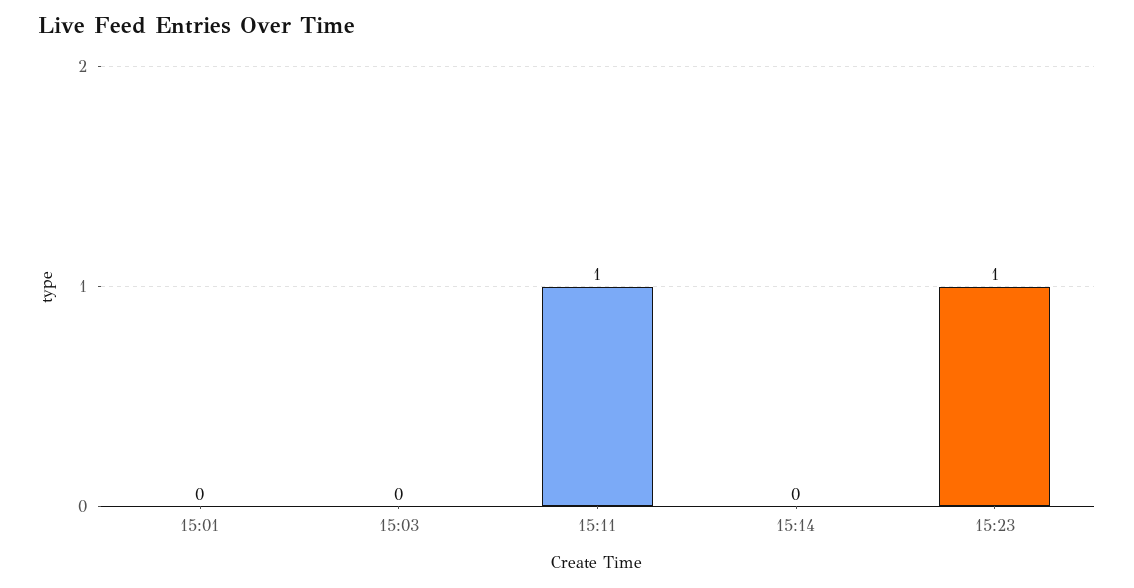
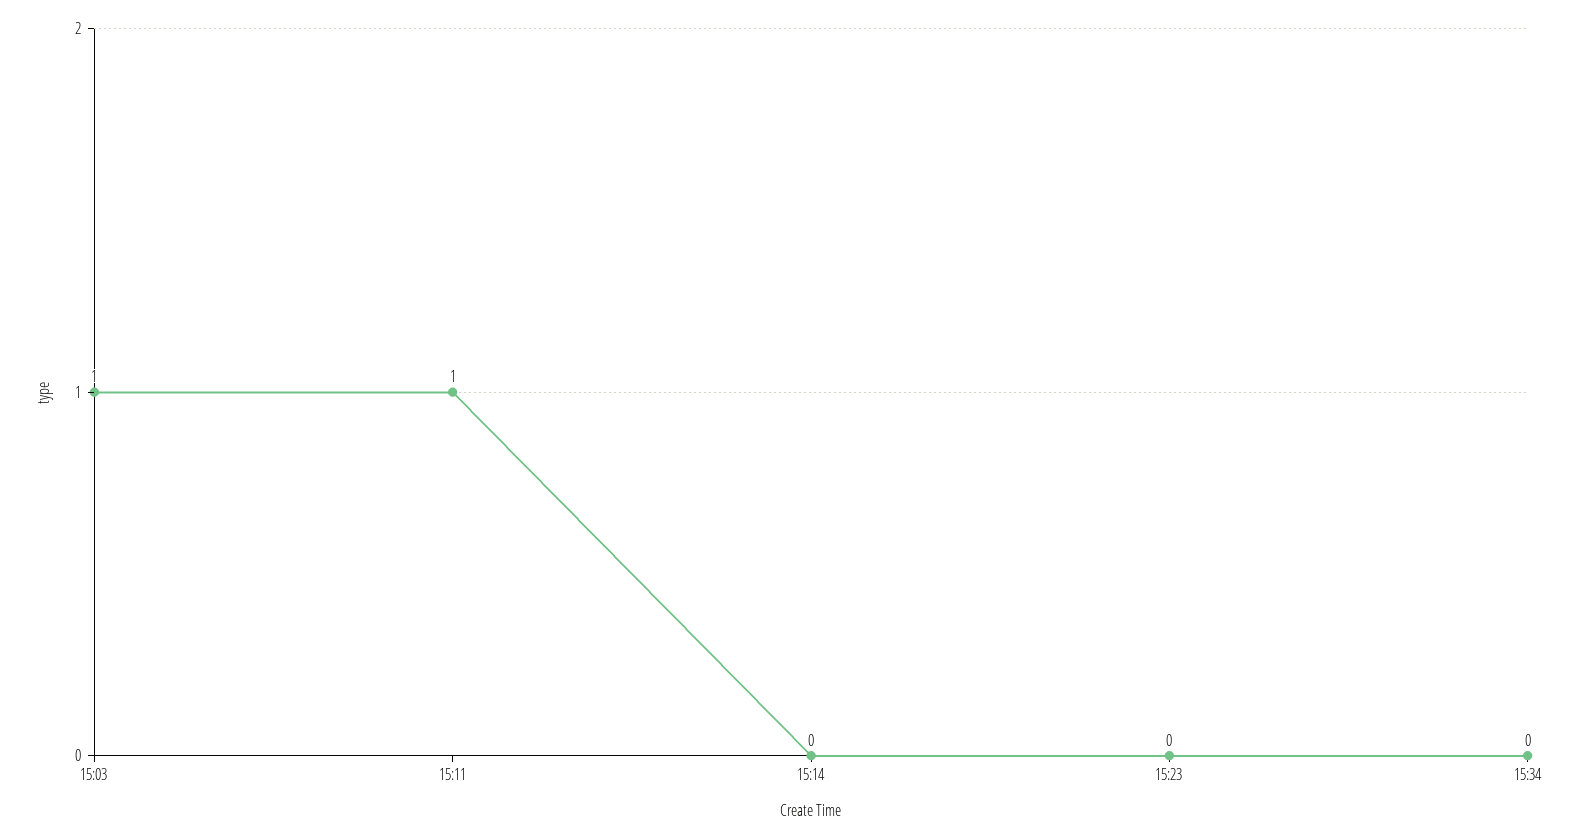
15:01: 0 -> none
15:03: 0 -> 1
15:23: 1 -> 0
15:34: none -> 0

